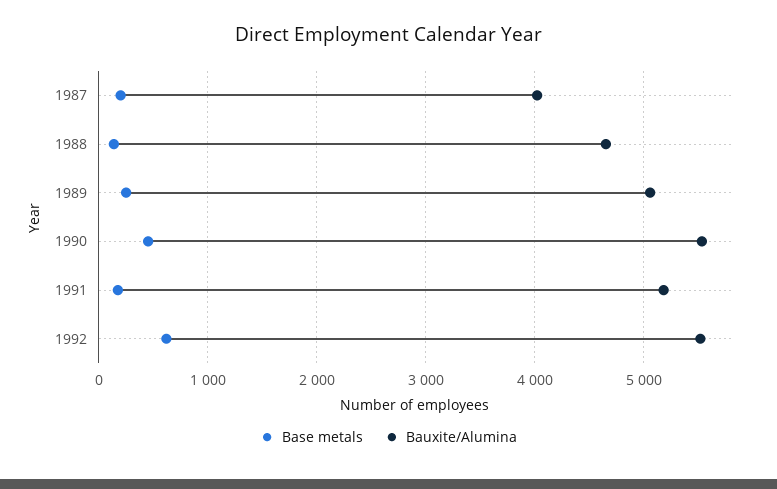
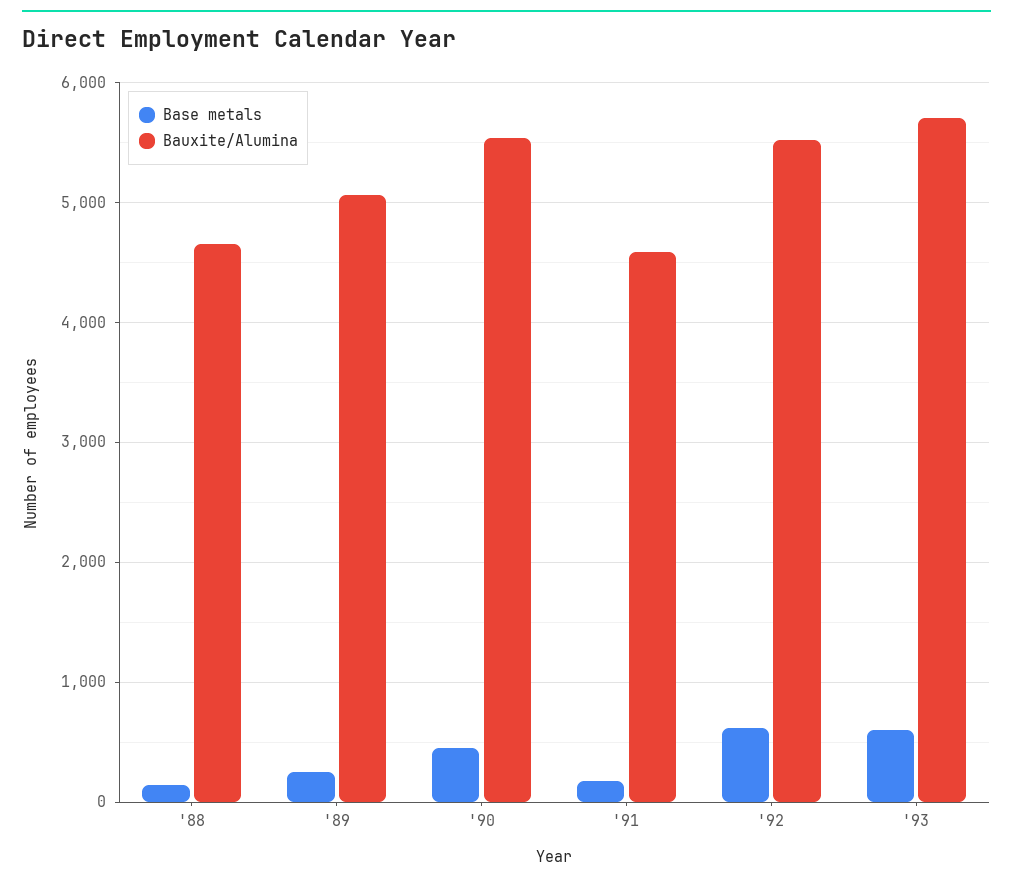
Base metals, 1987: 200 -> none
Bauxite/Alumina, 1987: 4000 -> none
Bauxite/Alumina, 1991: 5200 -> 4600
Base metals, '93: none -> 600
Bauxite/Alumina, '93: none -> 5700

